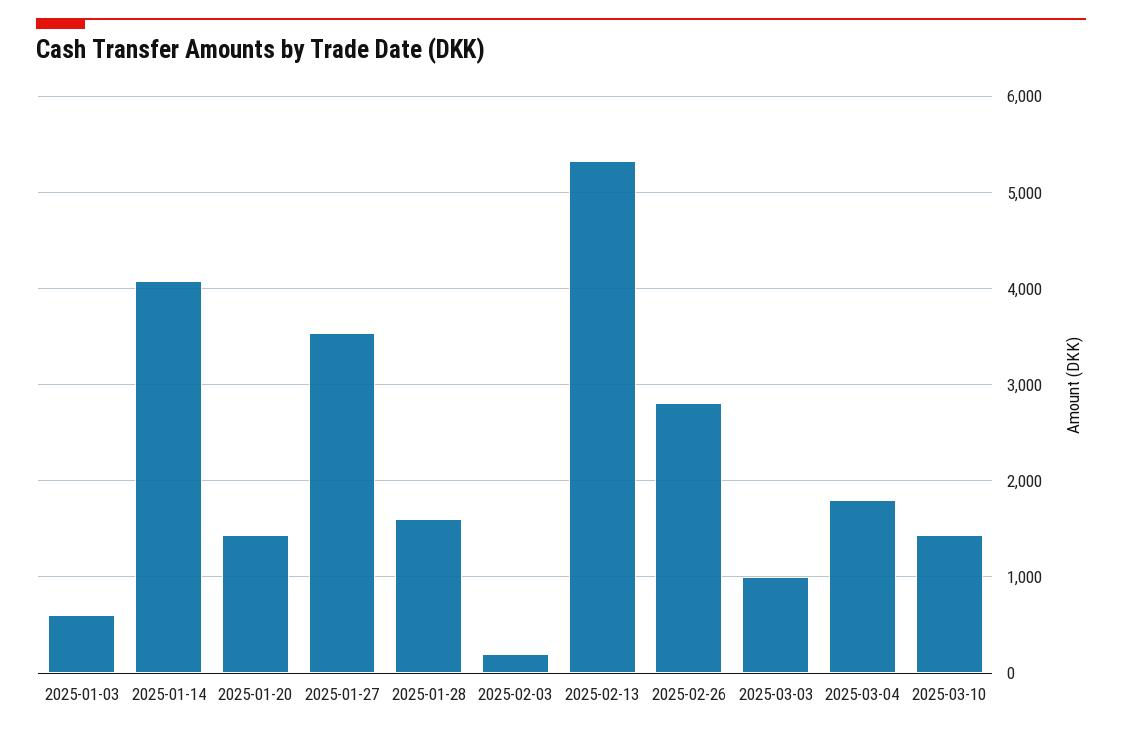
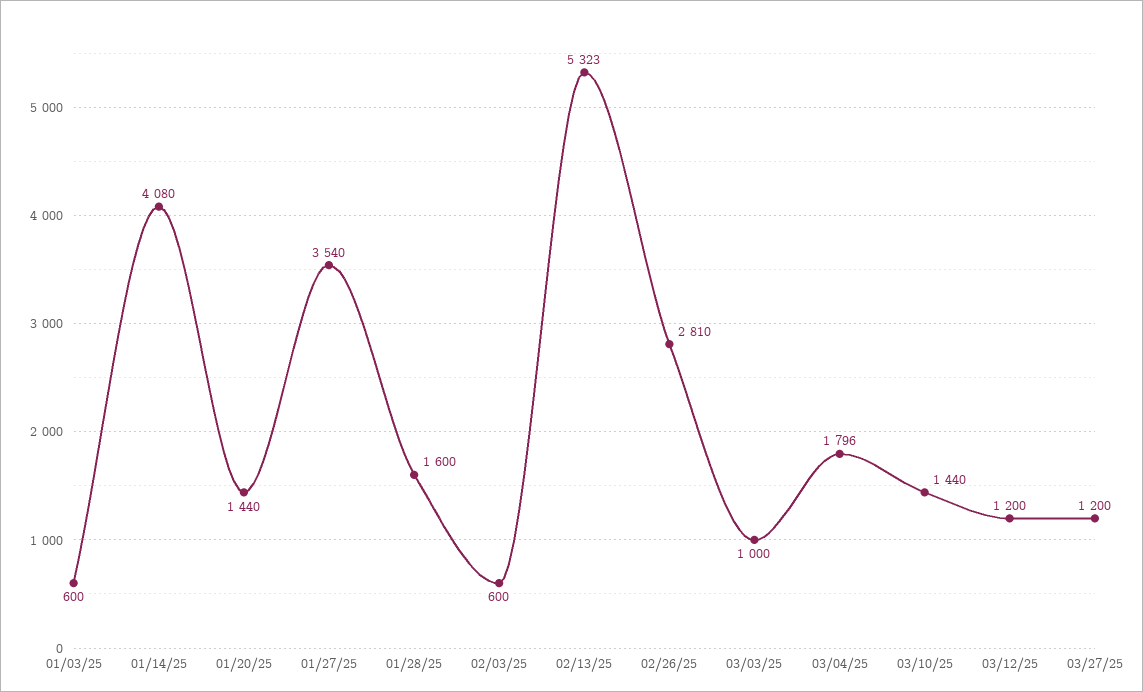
2025-02-03: 200 -> 600
03/12/25: none -> 1200
03/27/25: none -> 1200

